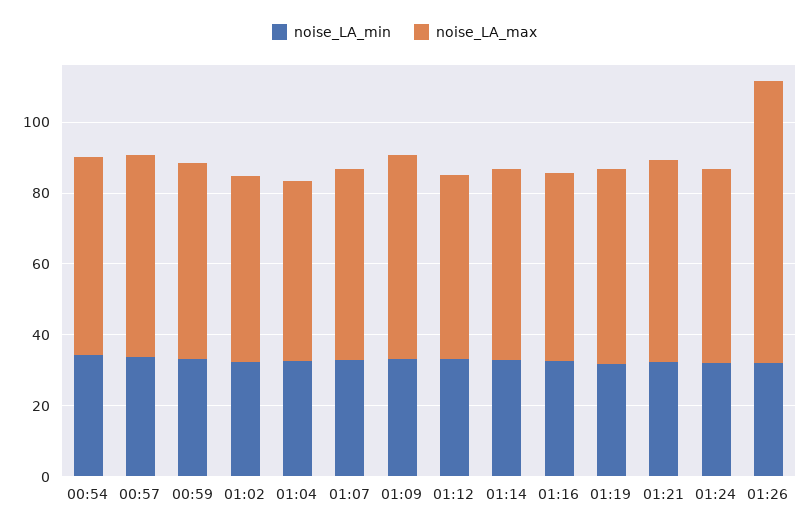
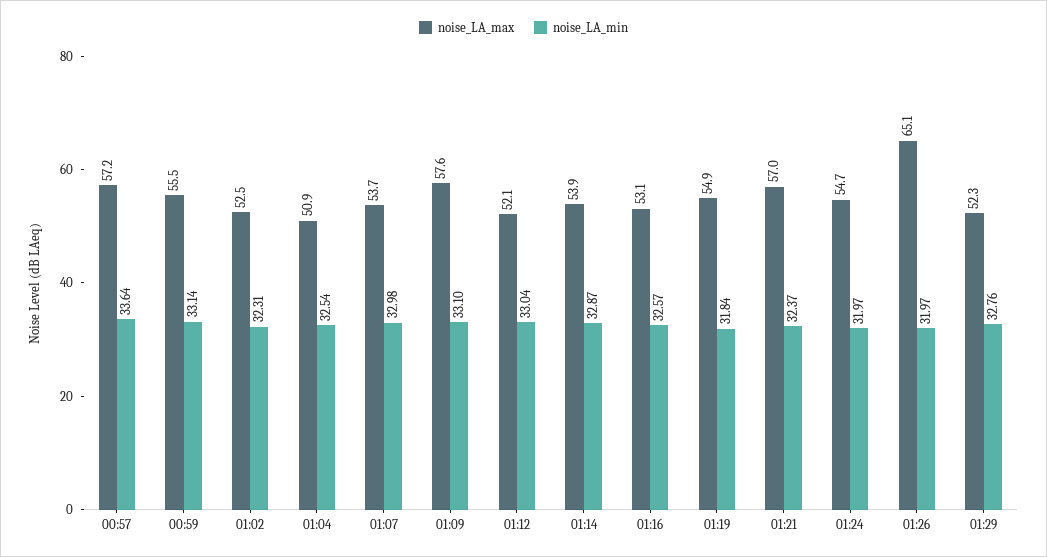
noise_LA_min, 00:54: 35 -> none
noise_LA_max, 00:54: 55 -> none
noise_LA_max, 01:26: 80 -> 65.1
noise_LA_max, 01:29: none -> 52.3
noise_LA_min, 01:29: none -> 32.76

